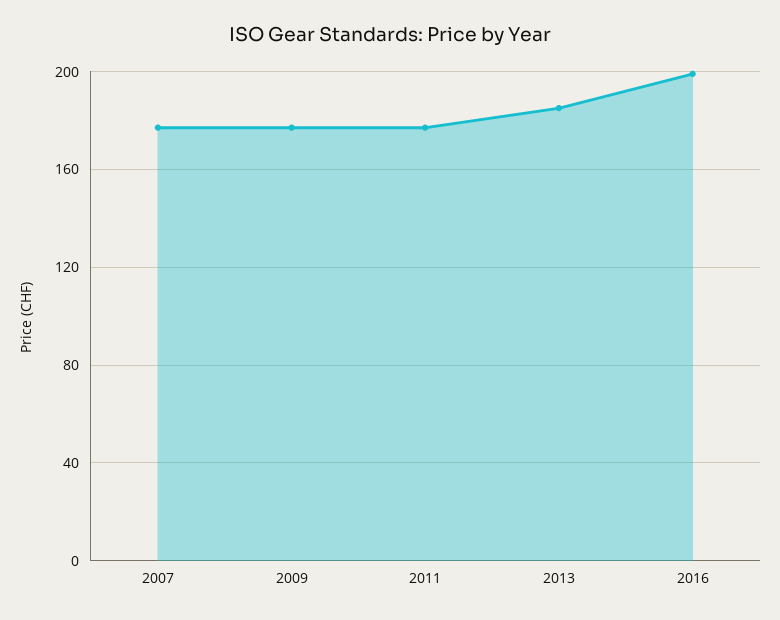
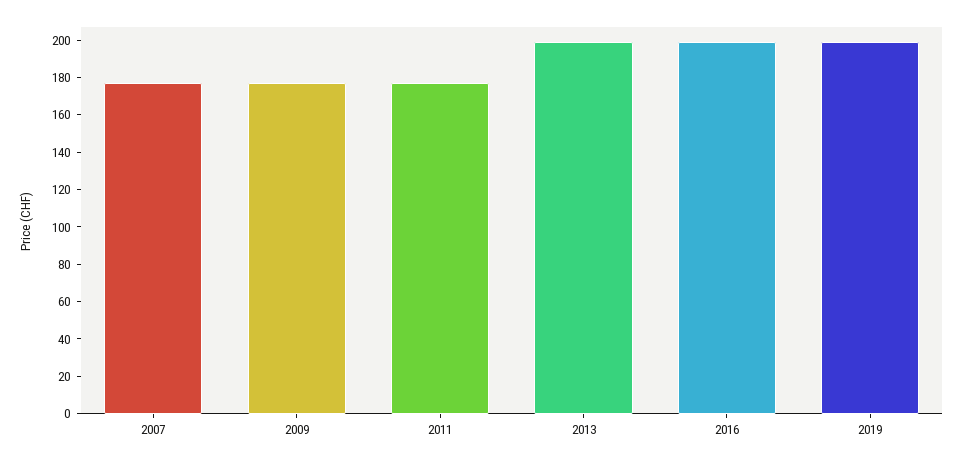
2013: 185 -> 200
2019: none -> 200

